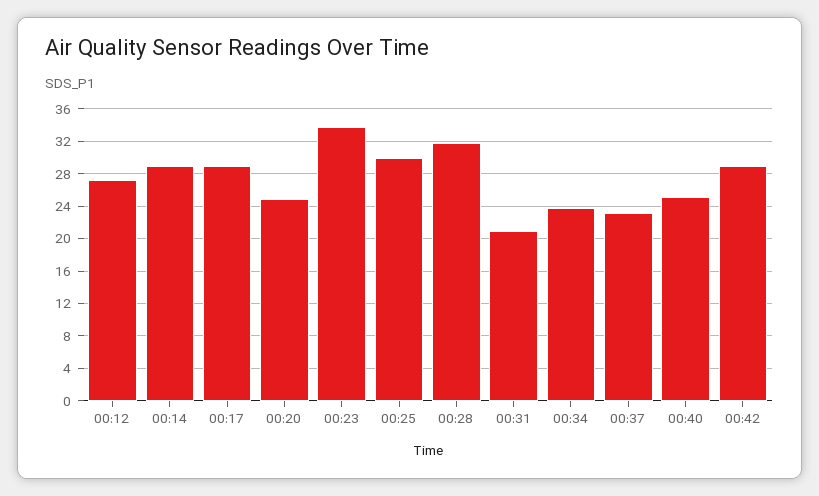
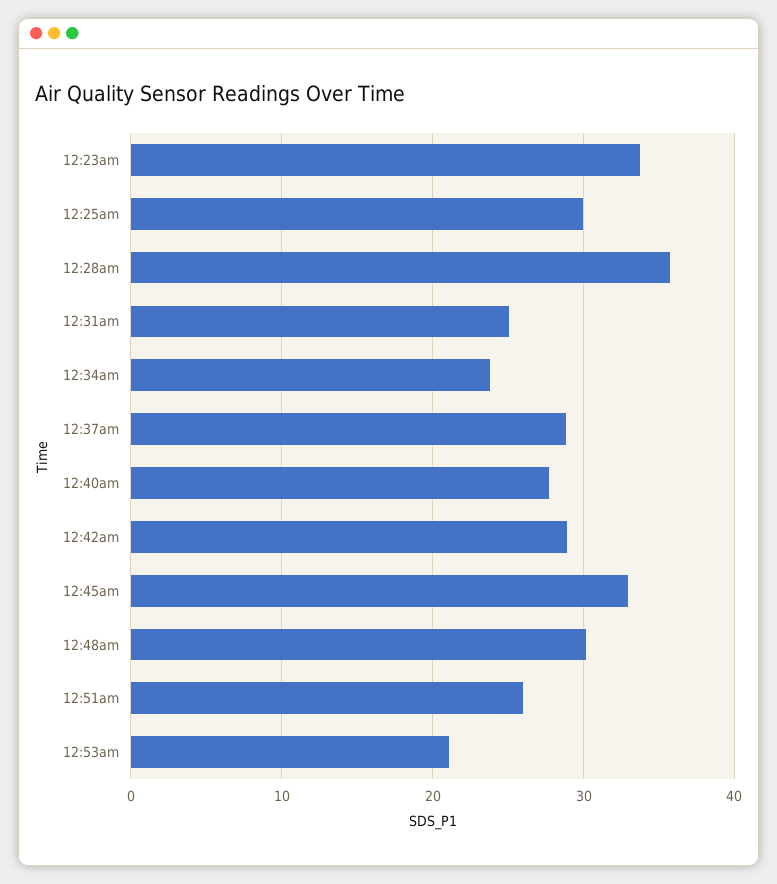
00:12: 27 -> none
00:14: 29 -> none
00:17: 29 -> none
00:20: 25 -> none
00:28: 32 -> 36
00:31: 21 -> 25
00:37: 23 -> 29
00:40: 25 -> 28
12:45am: none -> 33
12:48am: none -> 30
12:51am: none -> 26
12:53am: none -> 21

